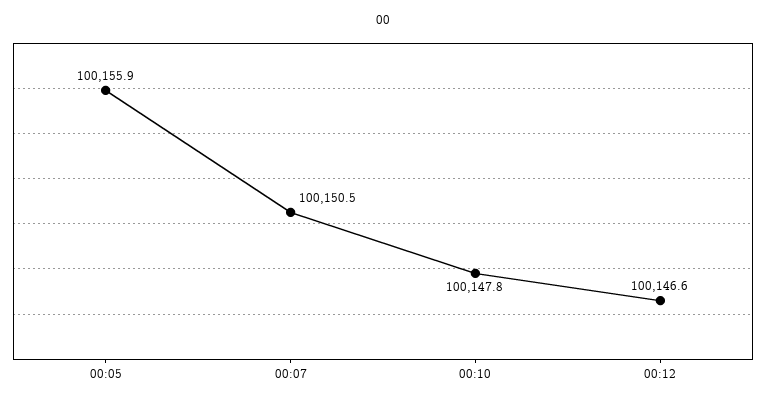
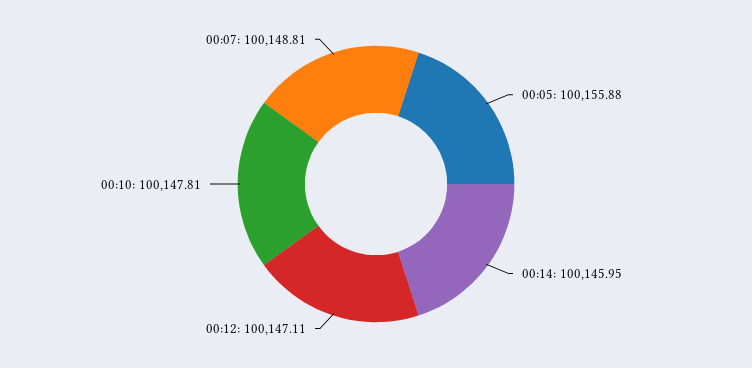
00:07: 100150.5 -> 100148.81
00:12: 100146.6 -> 100147.11
00:14: none -> 100145.95

